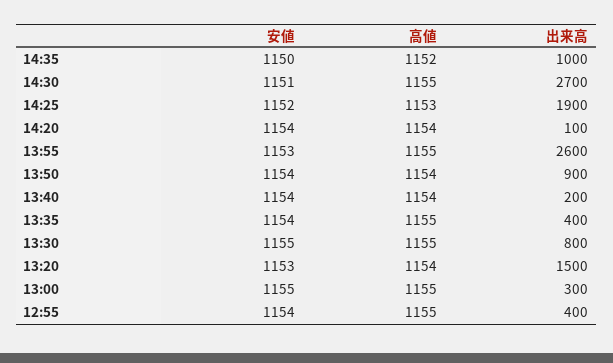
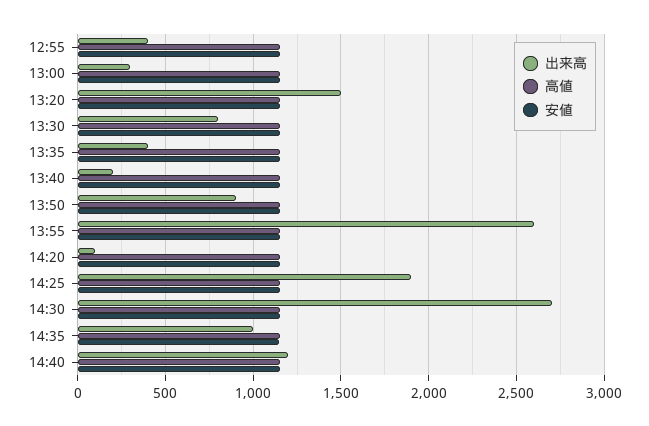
出来高, 14:40: none -> 1200
高値, 14:40: none -> 1150
安値, 14:40: none -> 1150

